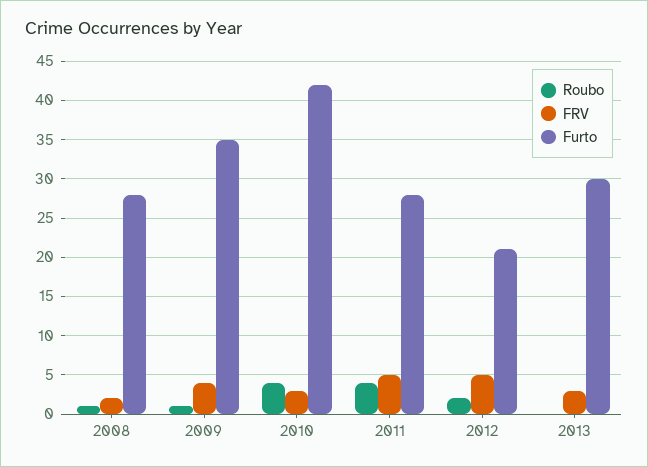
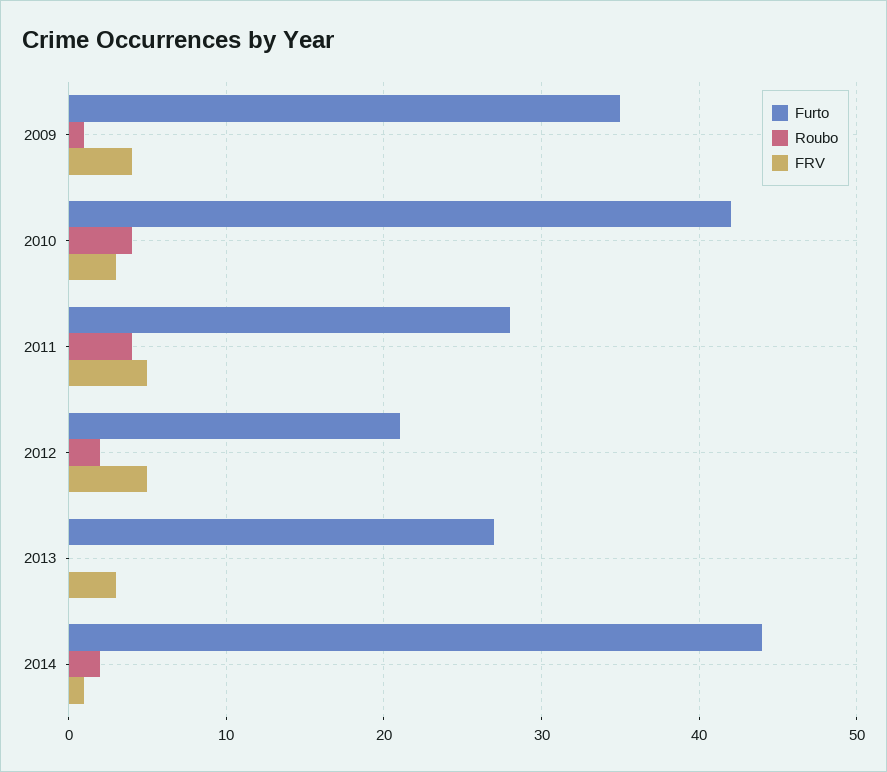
Roubo, 2008: 1 -> none
FRV, 2008: 2 -> none
Furto, 2008: 28 -> none
Furto, 2013: 30 -> 27
Furto, 2014: none -> 44
Roubo, 2014: none -> 2
FRV, 2014: none -> 1

